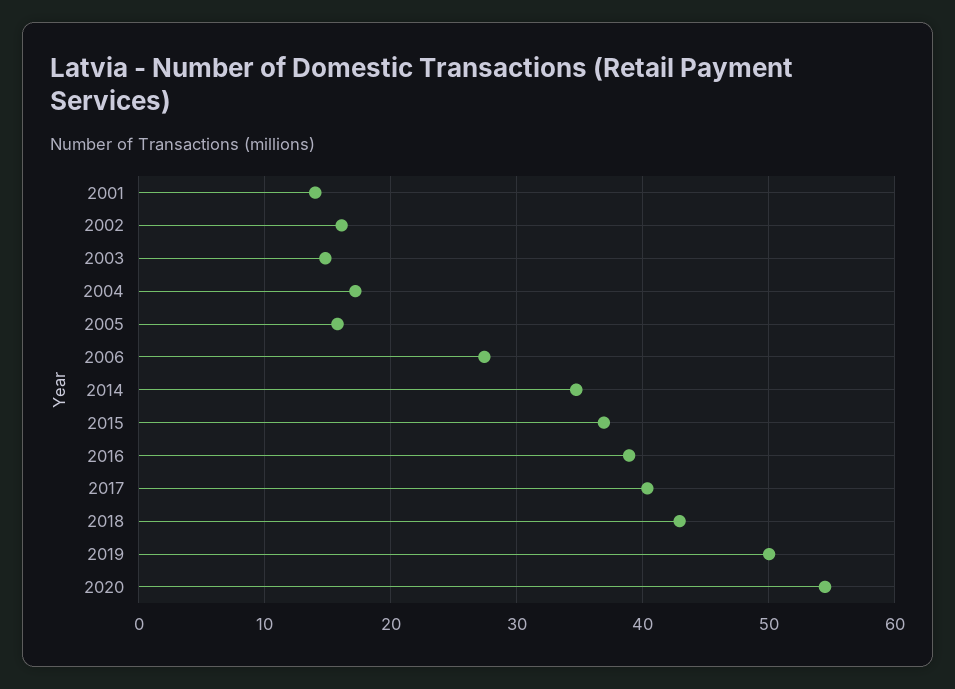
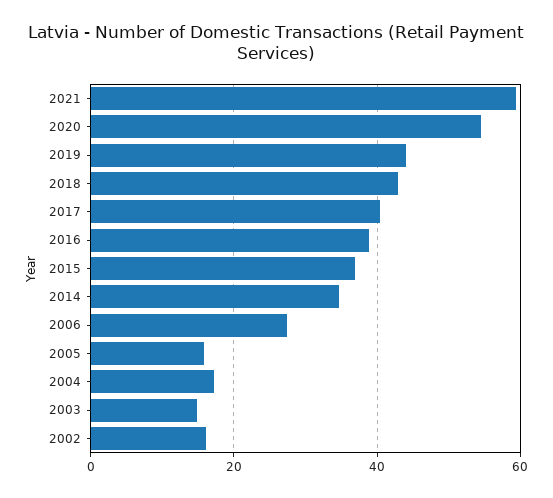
2001: 14 -> none
2019: 50 -> 44
2021: none -> 60

